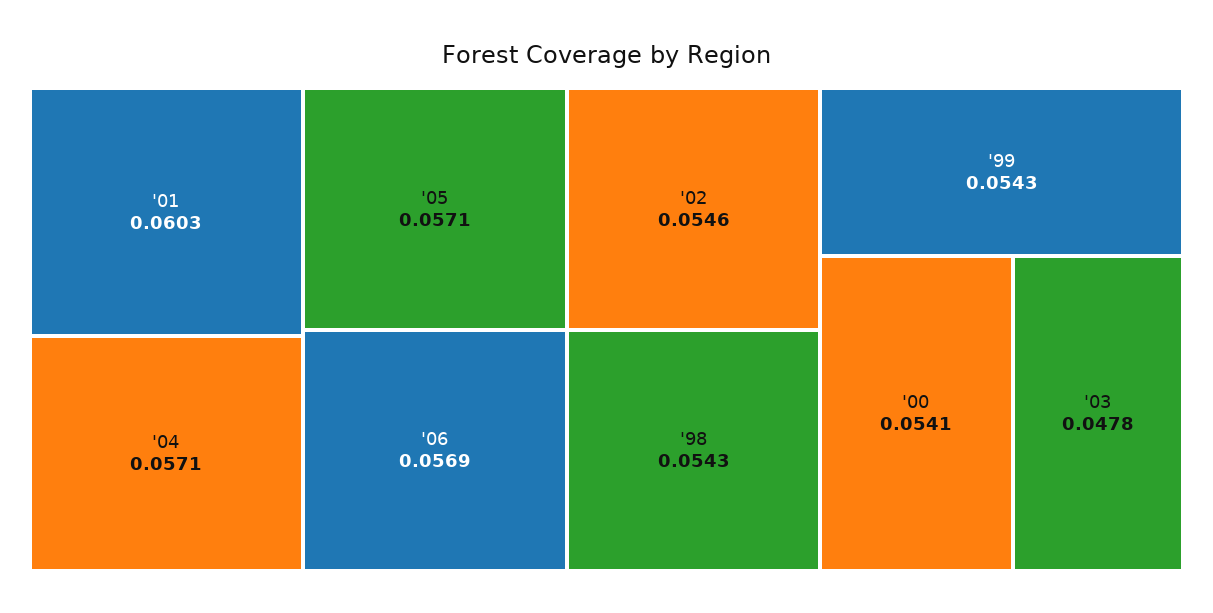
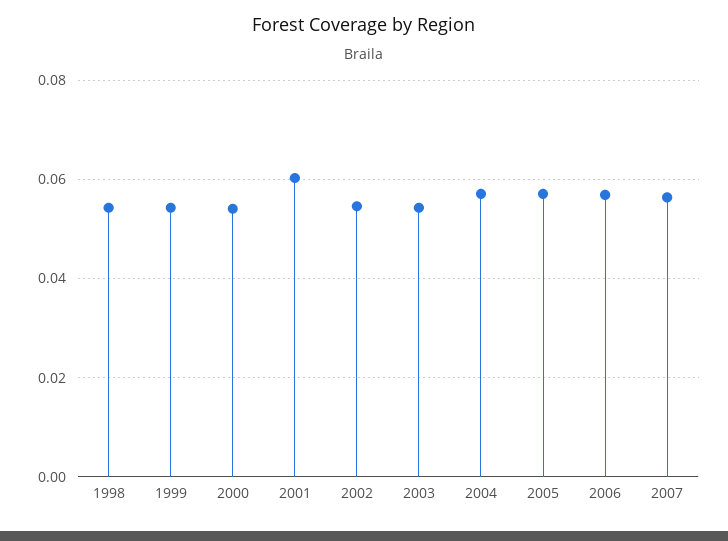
'03: 0.0478 -> 0.054
2007: none -> 0.056

